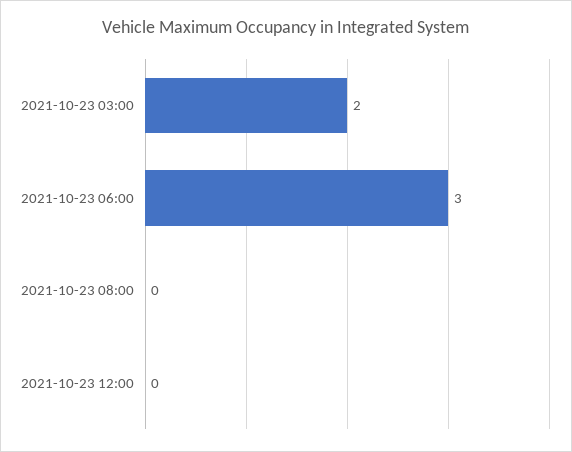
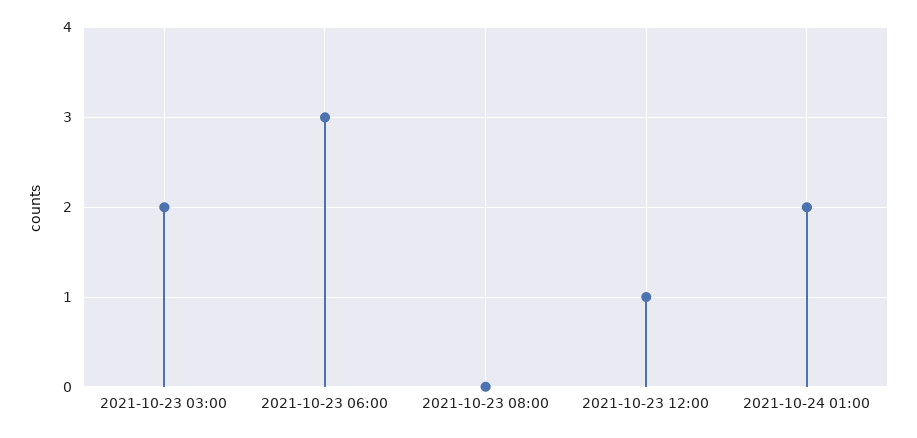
2021-10-23 12:00: 0 -> 1
2021-10-24 01:00: none -> 2

